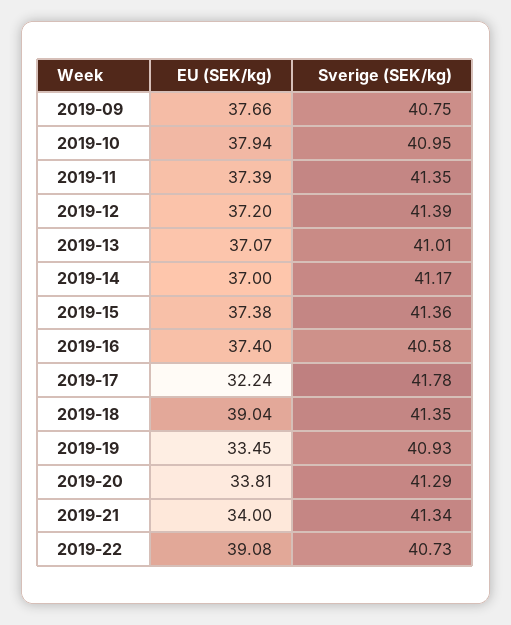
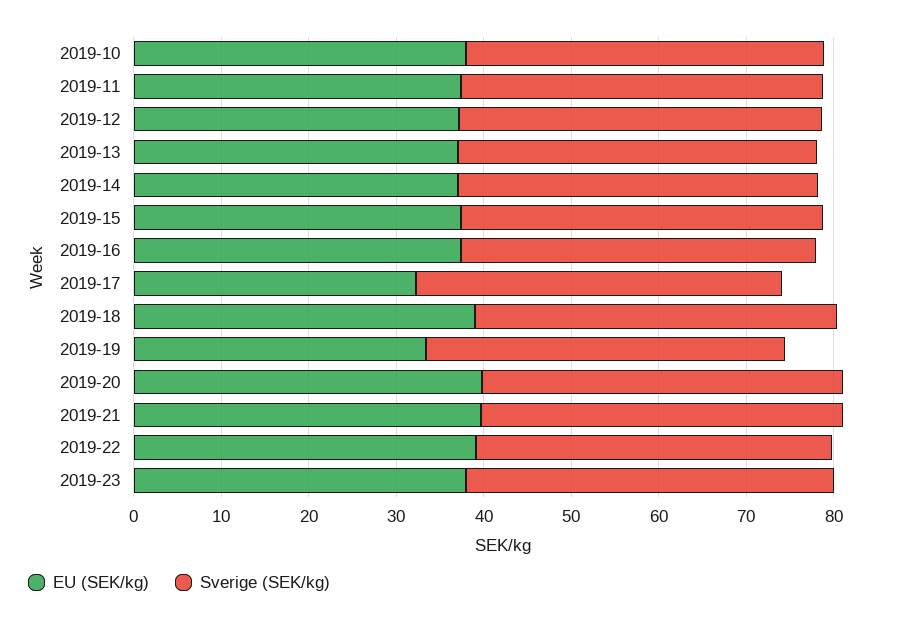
EU (SEK/kg), 2019-09: 37.66 -> none
Sverige (SEK/kg), 2019-09: 40.75 -> none
EU (SEK/kg), 2019-20: 33.81 -> 40
EU (SEK/kg), 2019-21: 34 -> 40
EU (SEK/kg), 2019-23: none -> 38
Sverige (SEK/kg), 2019-23: none -> 42

